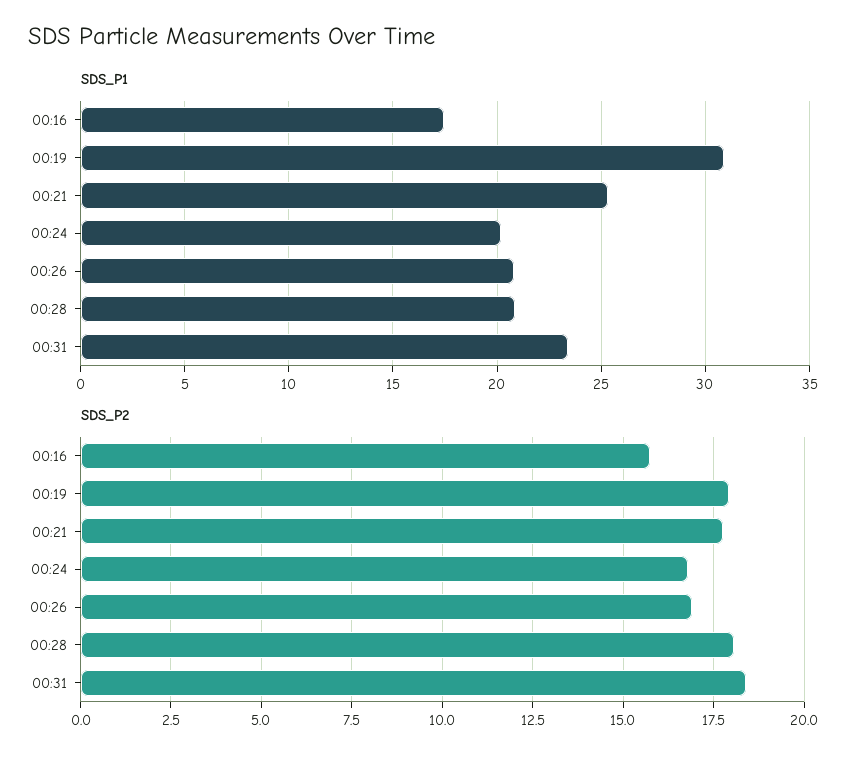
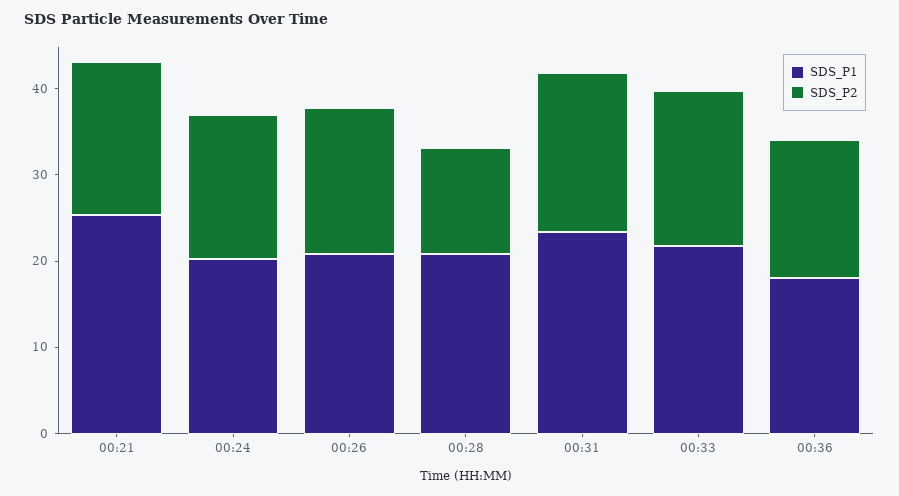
SDS_P1, 00:16: 17.5 -> none
SDS_P1, 00:19: 31 -> none
SDS_P2, 00:16: 15.75 -> none
SDS_P2, 00:19: 18 -> none
SDS_P2, 00:28: 18 -> 12
SDS_P1, 00:33: none -> 22
SDS_P2, 00:33: none -> 18
SDS_P1, 00:36: none -> 18
SDS_P2, 00:36: none -> 16

